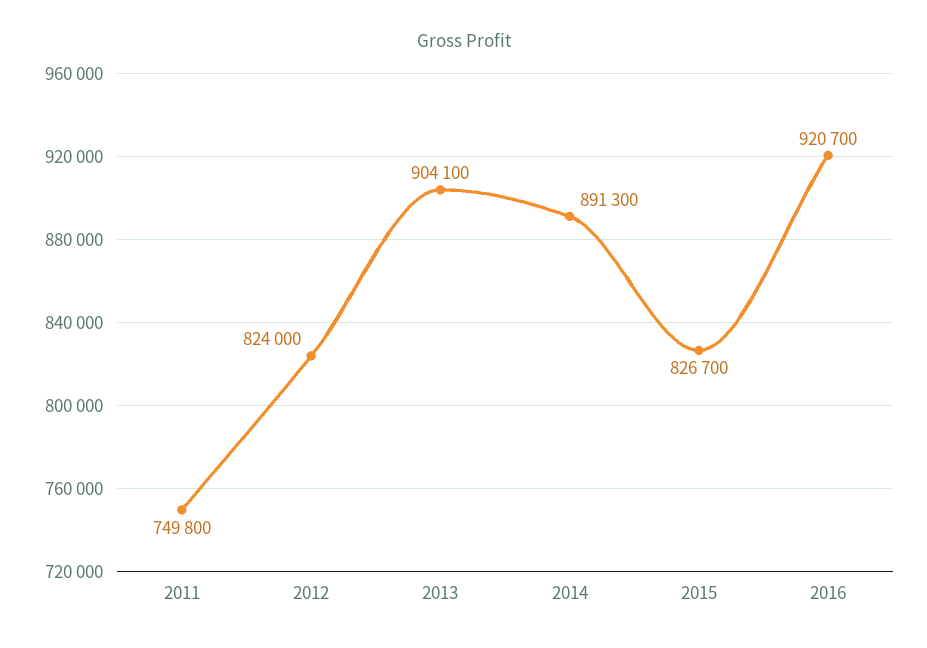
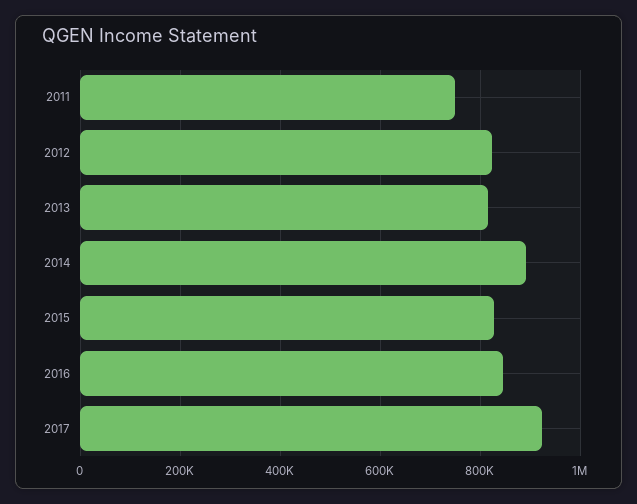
2013: 904100 -> 820000
2016: 920700 -> 840000
2017: none -> 920000

